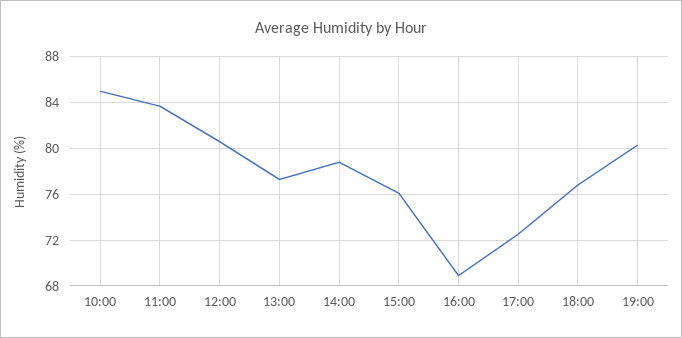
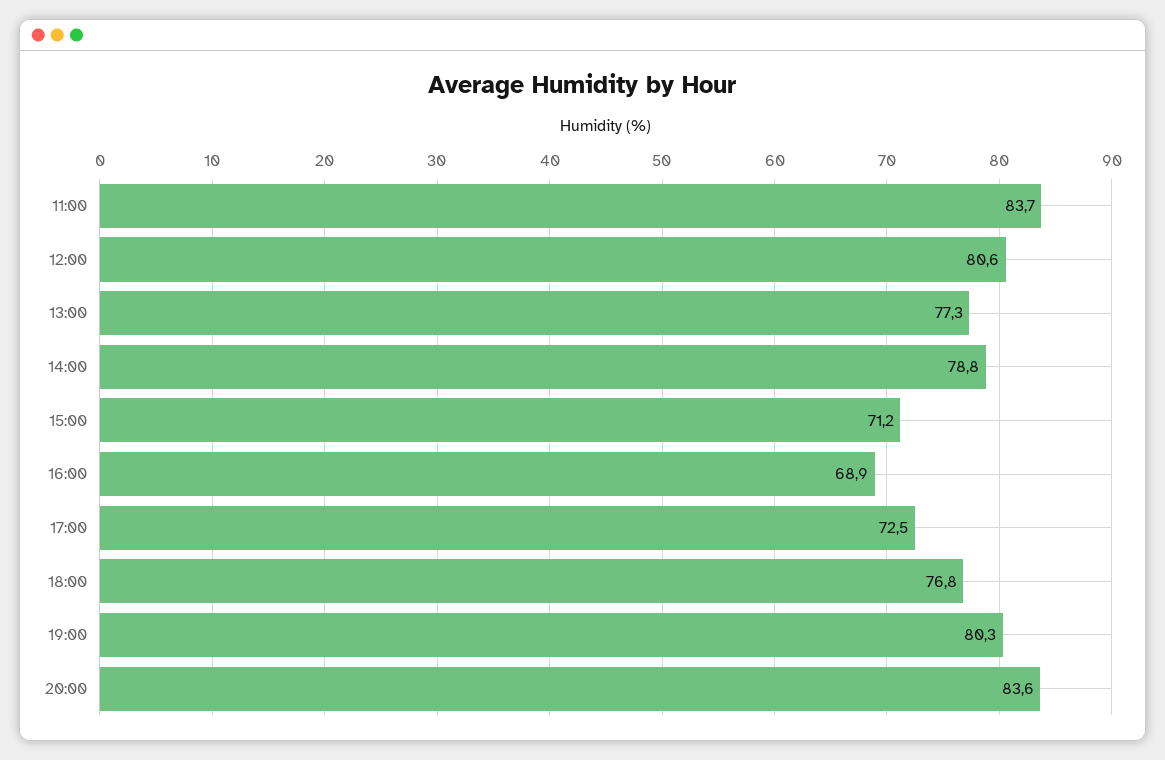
10:00: 85 -> none
15:00: 76 -> 71.2
20:00: none -> 83.6

